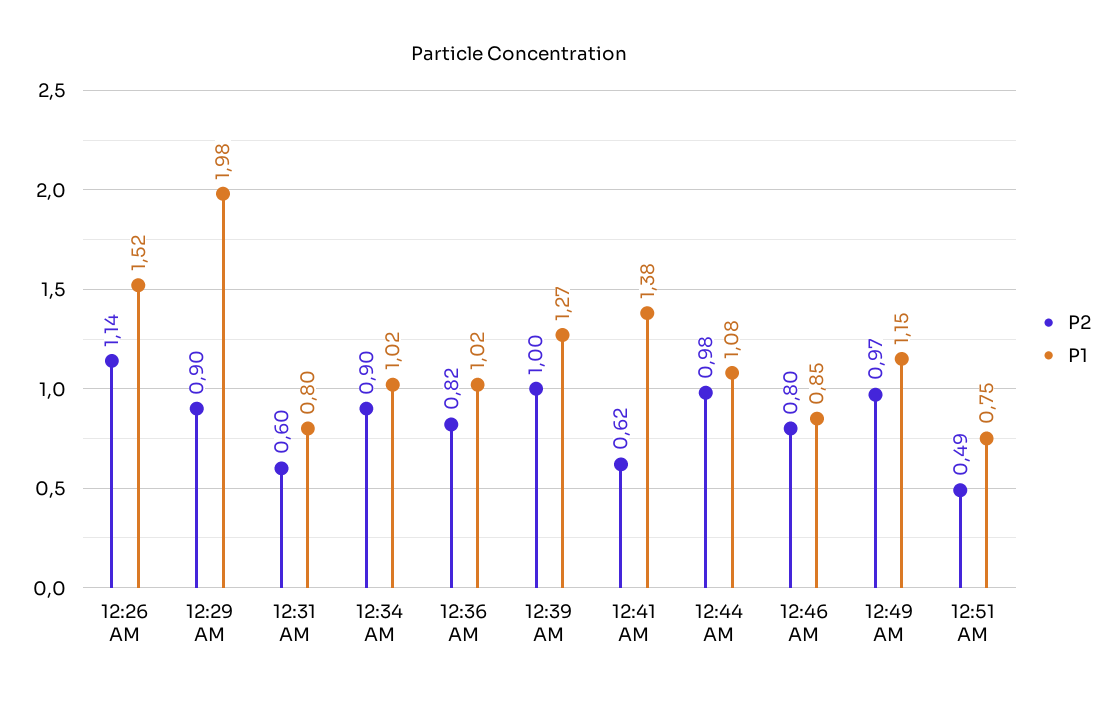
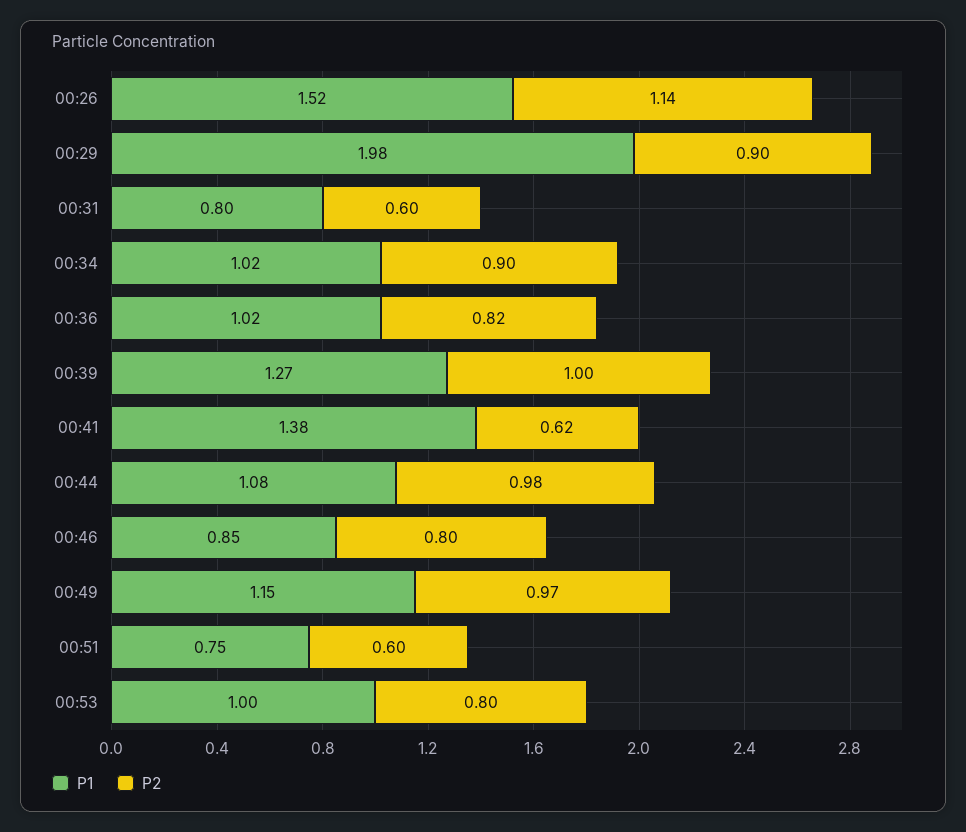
P2, 12:51 AM: 0.49 -> 0.6
P1, 00:53: none -> 1
P2, 00:53: none -> 0.8

